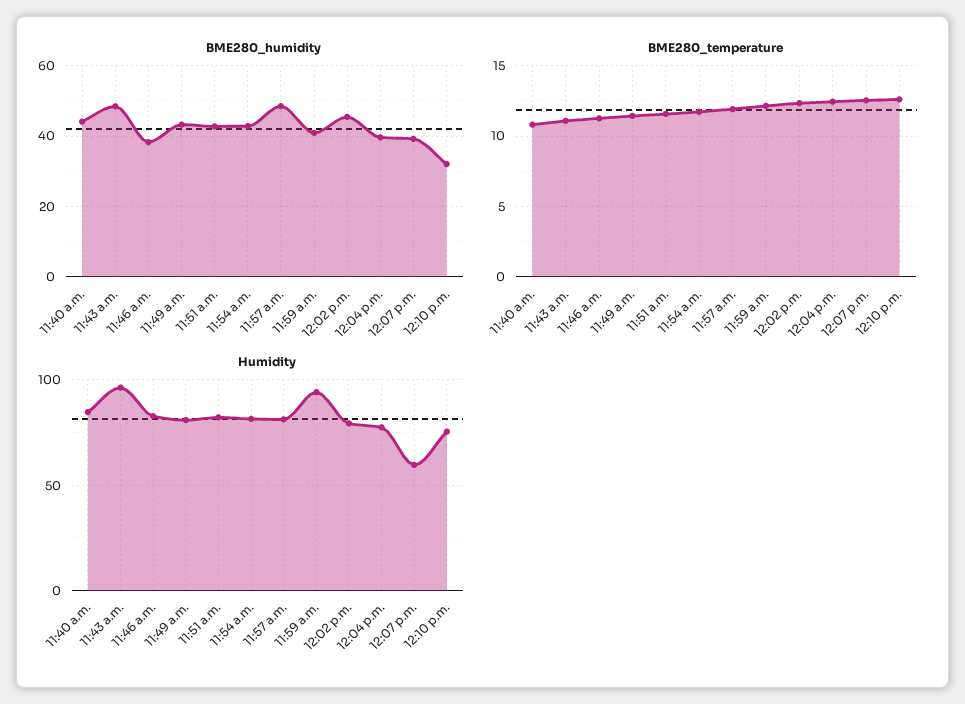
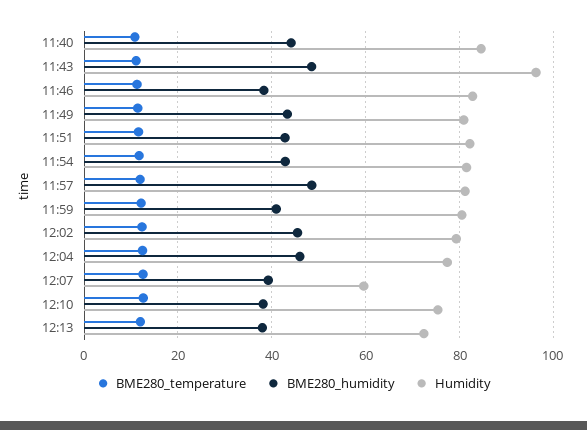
BME280_humidity, 12:04 p.m.: 40 -> 46
BME280_humidity, 12:10 p.m.: 32 -> 38
Humidity, 11:59 a.m.: 95 -> 80
BME280_temperature, 12:13: none -> 12
BME280_humidity, 12:13: none -> 38
Humidity, 12:13: none -> 72

